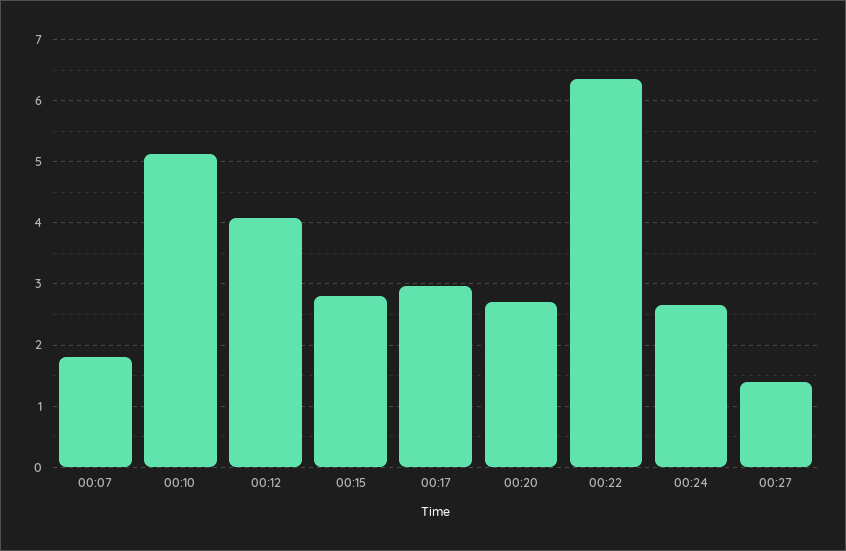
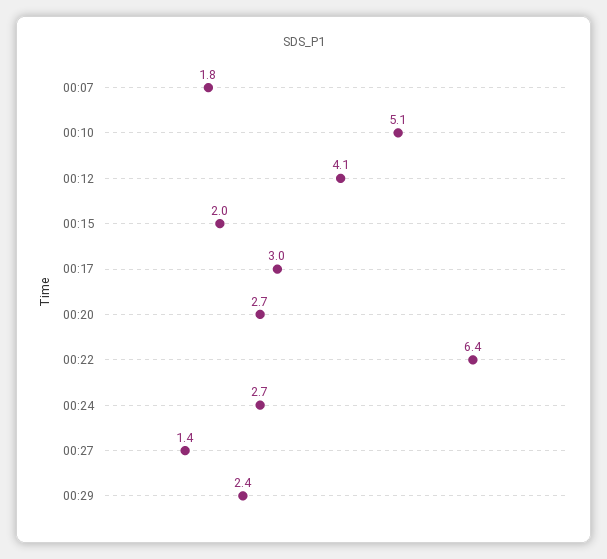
00:15: 2.8 -> 2
00:29: none -> 2.4

